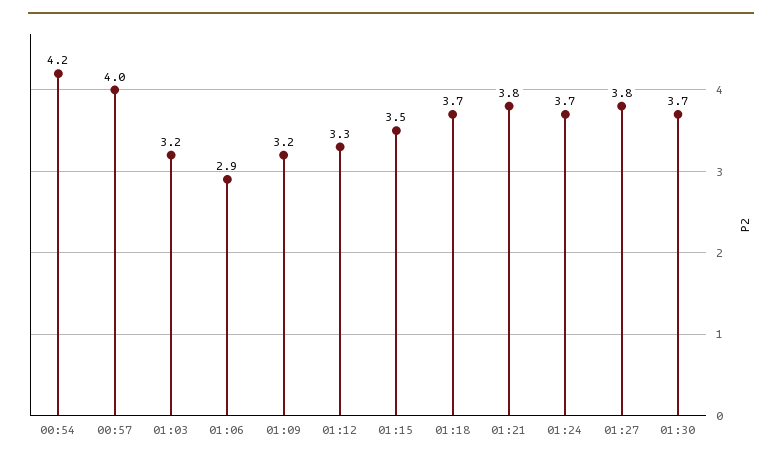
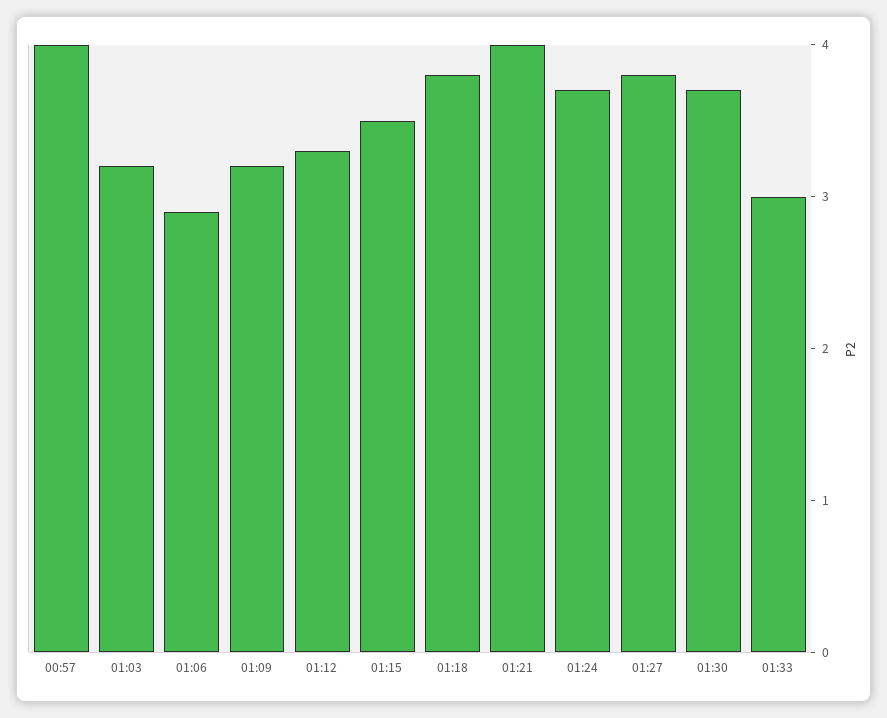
00:54: 4.2 -> none
01:18: 3.7 -> 3.8
01:21: 3.8 -> 4
01:33: none -> 3

